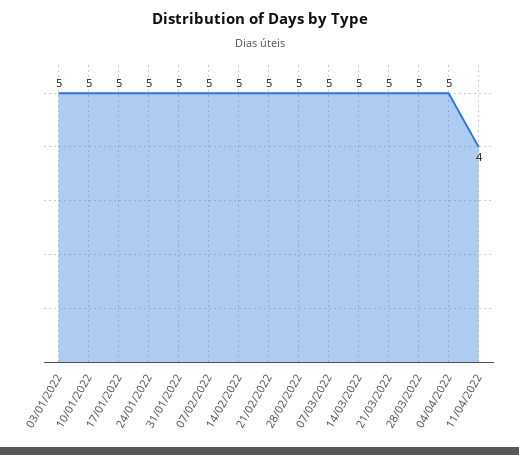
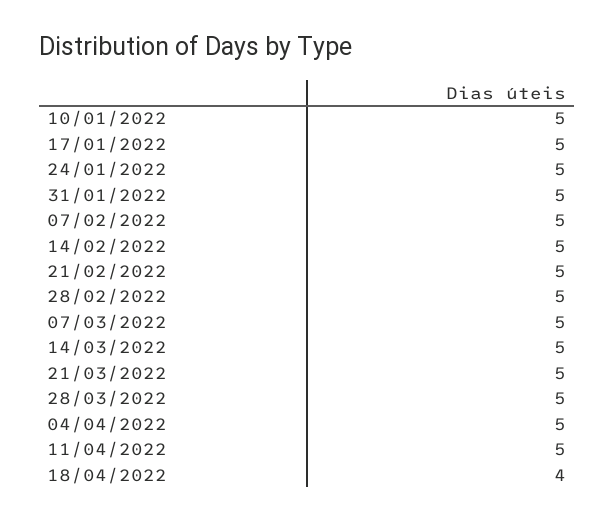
03/01/2022: 5 -> none
11/04/2022: 4 -> 5
18/04/2022: none -> 4

